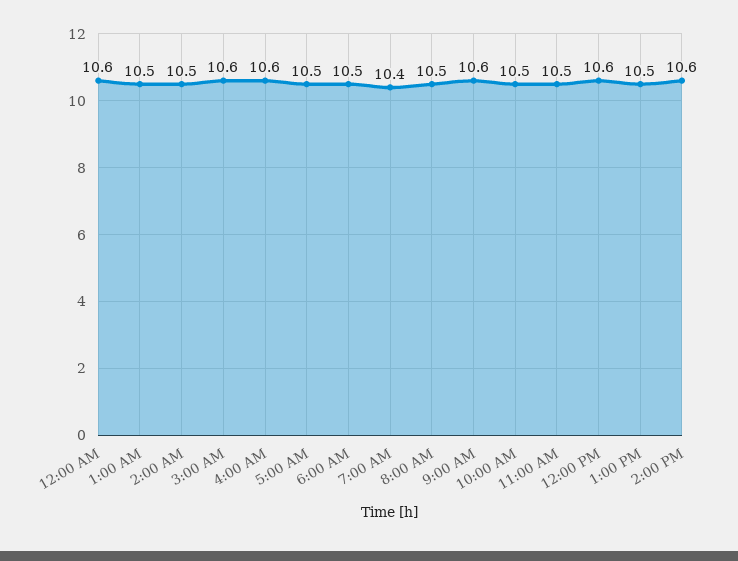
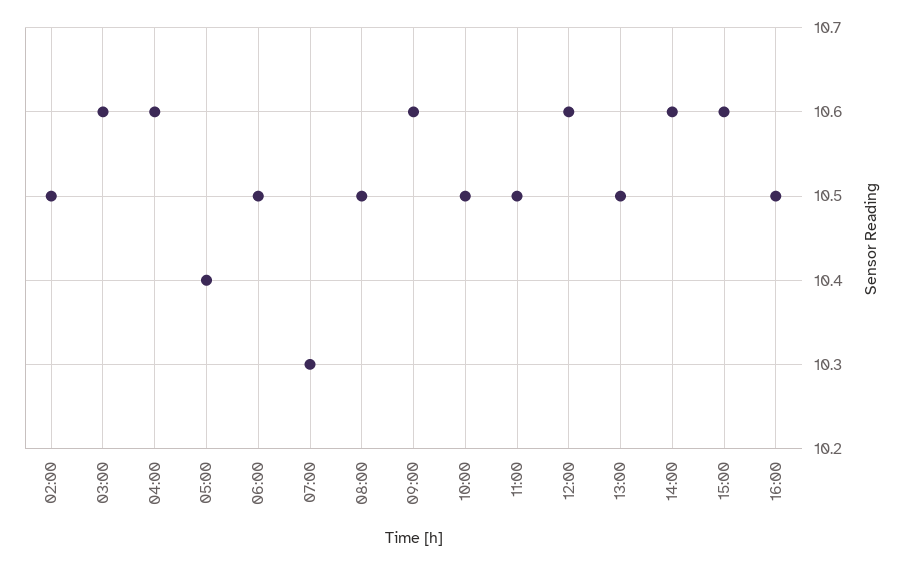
12:00 AM: 10.6 -> none
1:00 AM: 10.5 -> none
5:00 AM: 10.5 -> 10.4
7:00 AM: 10.4 -> 10.3
15:00: none -> 10.6
16:00: none -> 10.5

